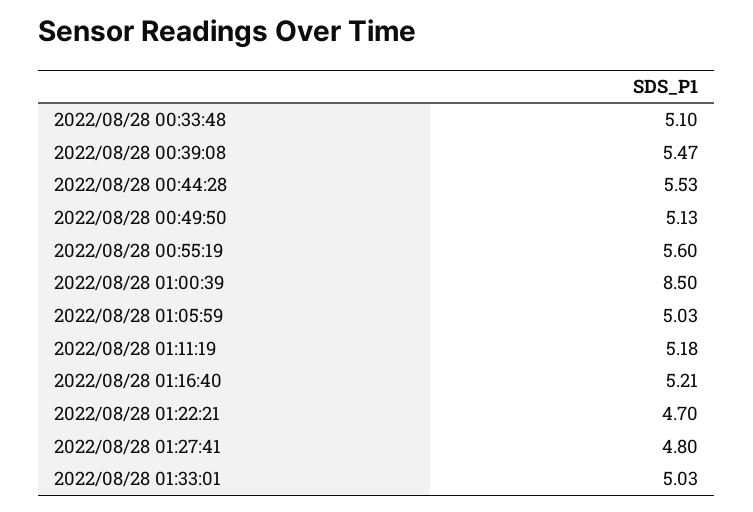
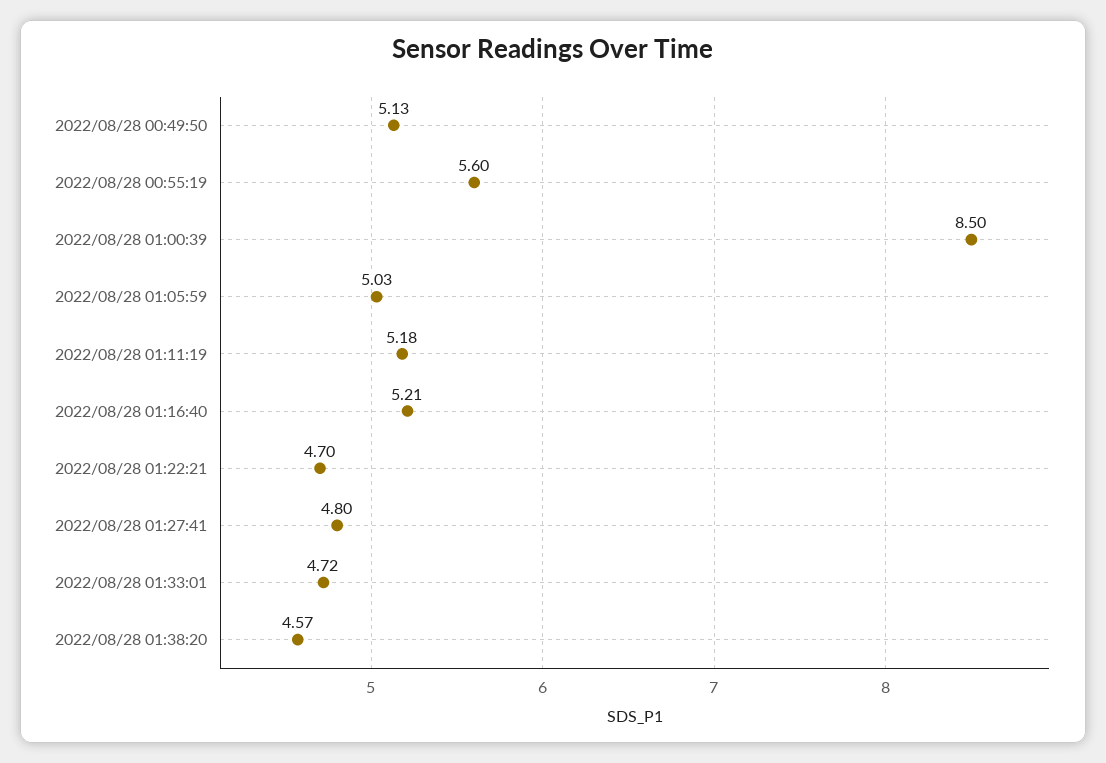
2022/08/28 00:33:48: 5.1 -> none
2022/08/28 00:39:08: 5.47 -> none
2022/08/28 00:44:28: 5.53 -> none
2022/08/28 01:33:01: 5.03 -> 4.72
2022/08/28 01:38:20: none -> 4.57

